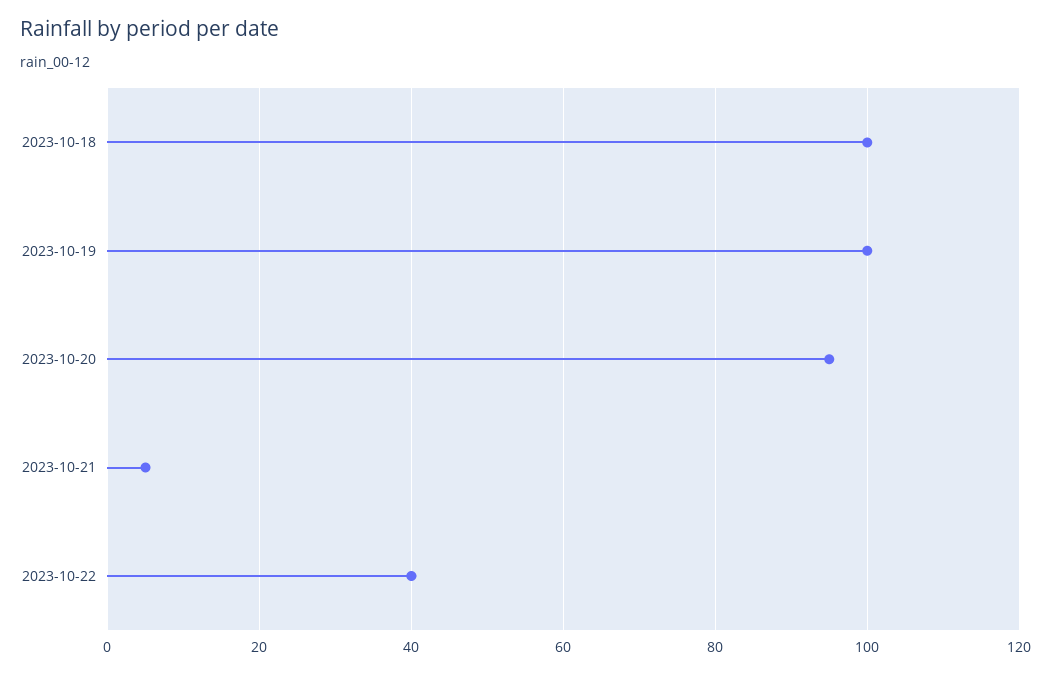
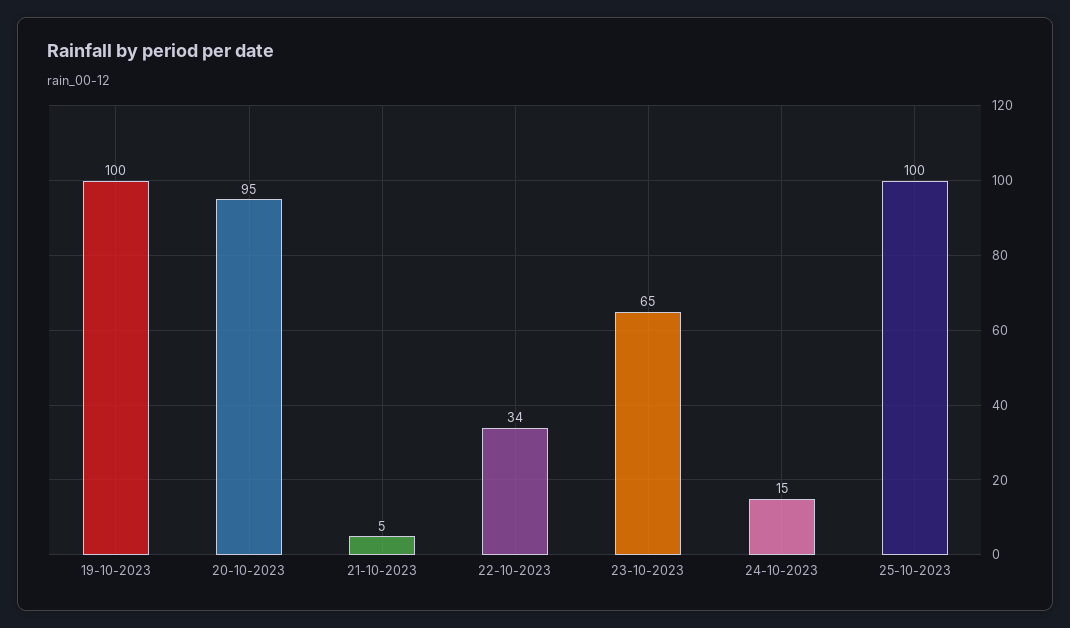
2023-10-18: 100 -> none
2023-10-22: 40 -> 34
23-10-2023: none -> 65
24-10-2023: none -> 15
25-10-2023: none -> 100

